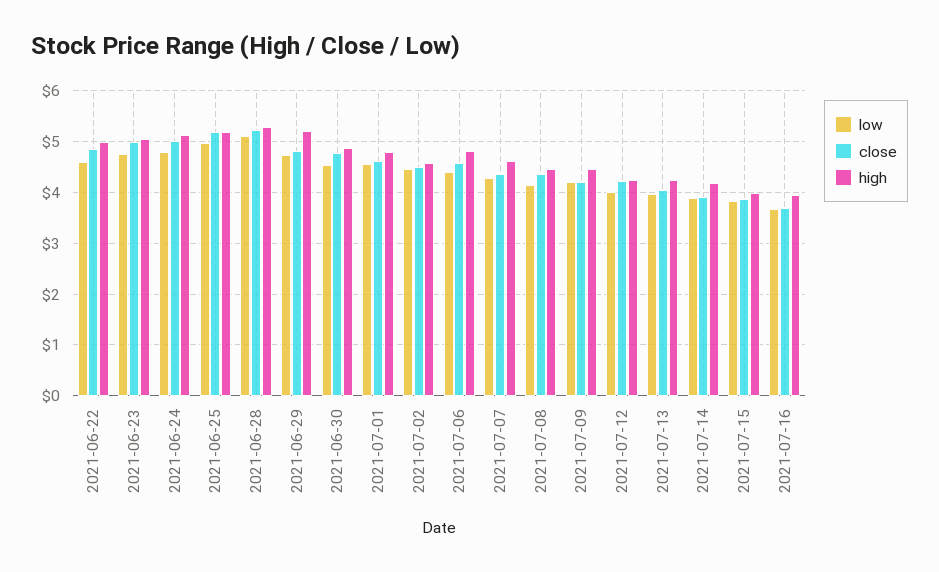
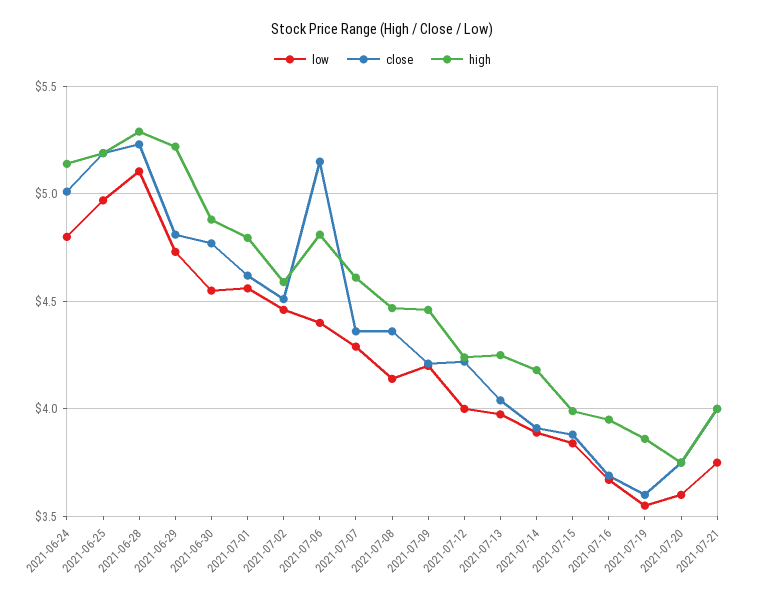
low, 2021-06-22: 4.6 -> none
close, 2021-06-22: 4.8 -> none
high, 2021-06-22: 5 -> none
low, 2021-06-23: 4.8 -> none
close, 2021-06-23: 5 -> none
high, 2021-06-23: 5 -> none
close, 2021-07-06: 4.6 -> 5.15
low, 2021-07-19: none -> 3.55
close, 2021-07-19: none -> 3.6
high, 2021-07-19: none -> 3.85
low, 2021-07-20: none -> 3.6
close, 2021-07-20: none -> 3.75
high, 2021-07-20: none -> 3.75
low, 2021-07-21: none -> 3.75
close, 2021-07-21: none -> 4
high, 2021-07-21: none -> 4

